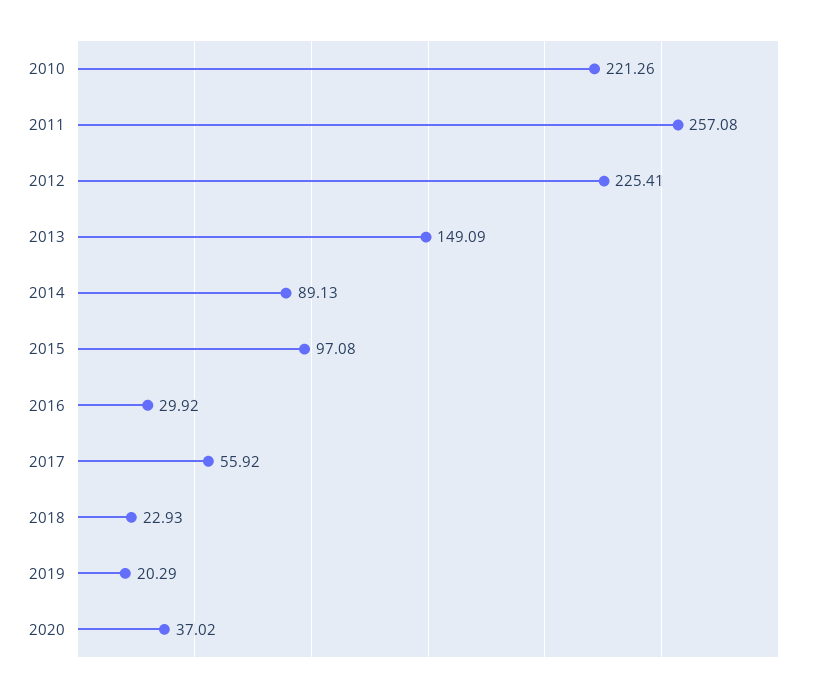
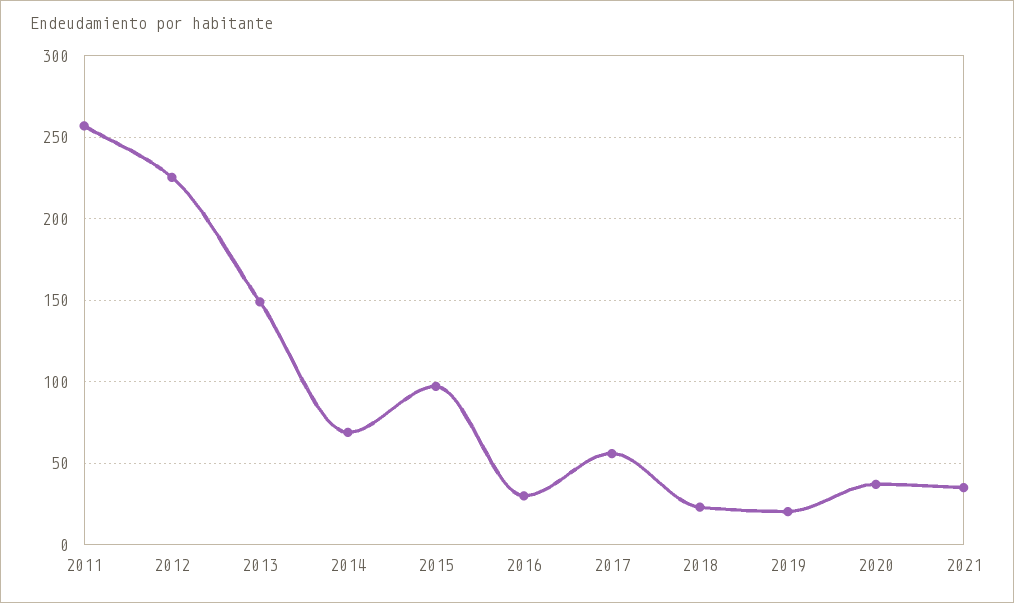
2010: 221.26 -> none
2014: 89.13 -> 70
2021: none -> 35

